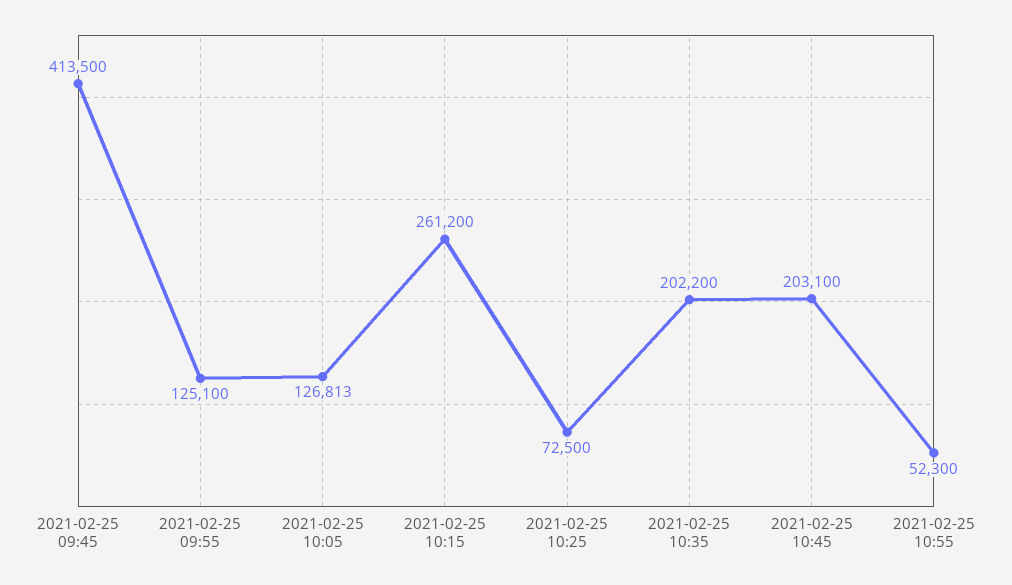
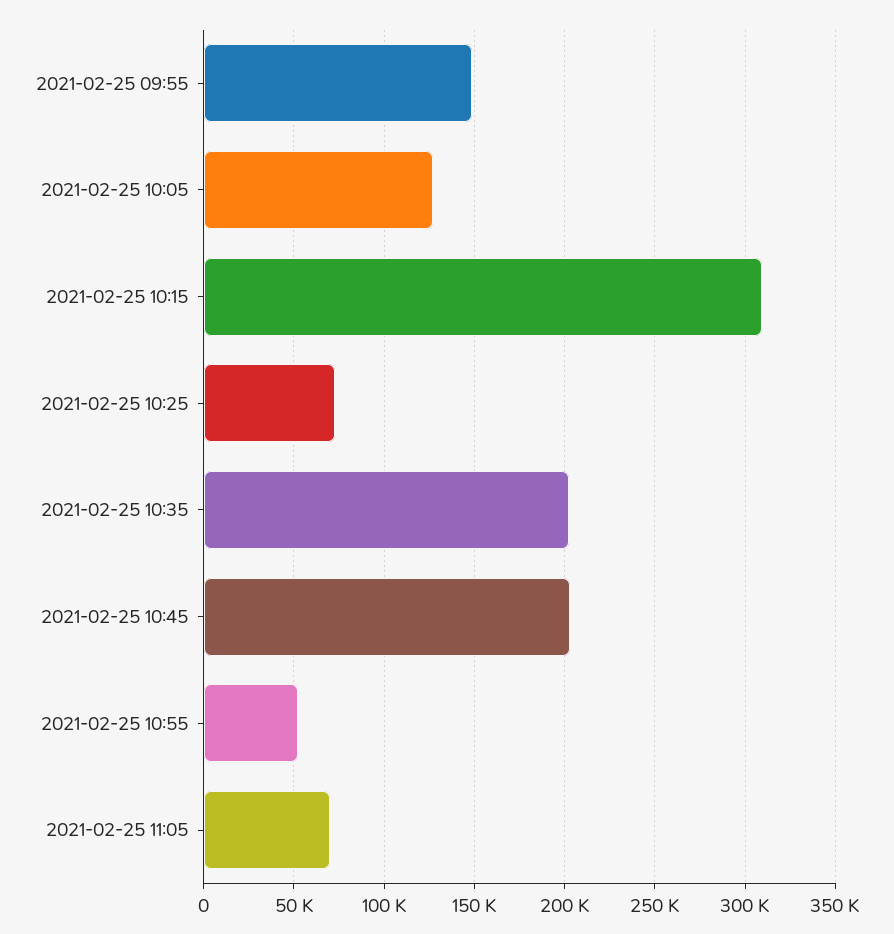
2021-02-25 09:45: 413500 -> none
2021-02-25 09:55: 125100 -> 150000
2021-02-25 10:15: 261200 -> 310000
2021-02-25 11:05: none -> 70000

